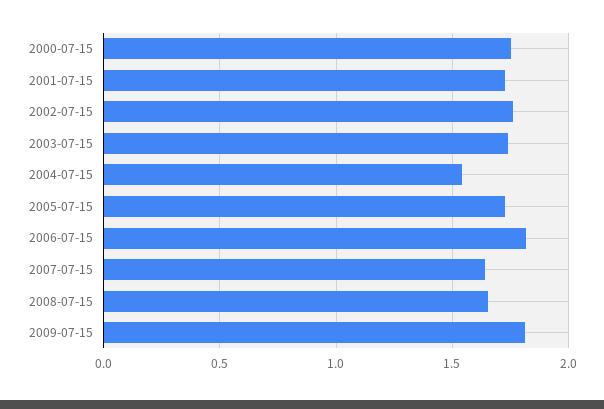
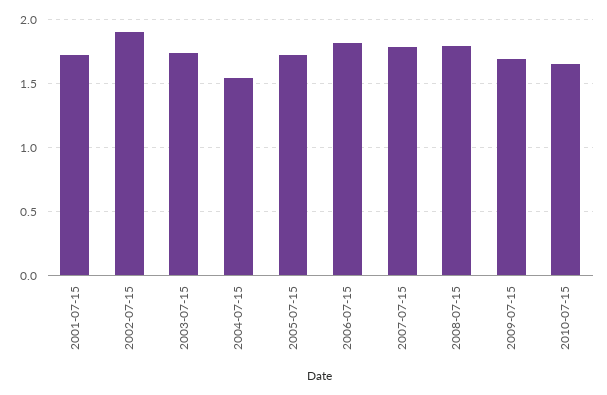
2000-07-15: 1.75 -> none
2002-07-15: 1.75 -> 1.9
2007-07-15: 1.65 -> 1.8
2008-07-15: 1.65 -> 1.8
2009-07-15: 1.8 -> 1.7
2010-07-15: none -> 1.65

